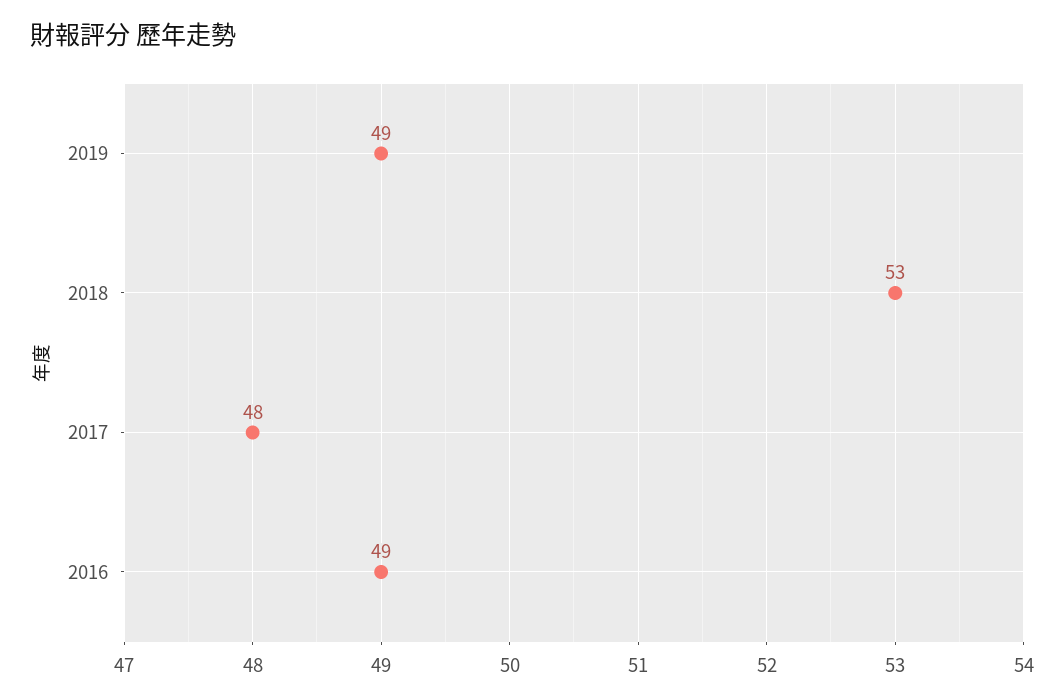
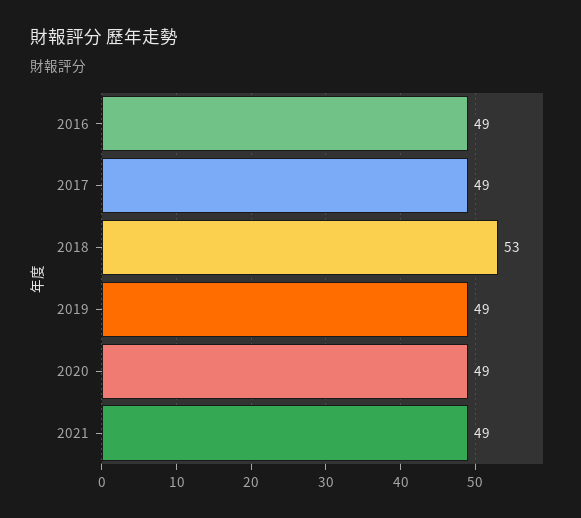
2017: 48 -> 49
2020: none -> 49
2021: none -> 49

